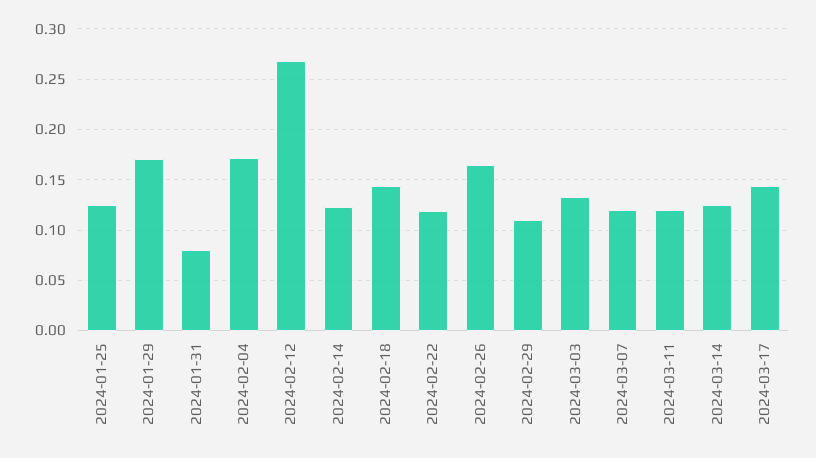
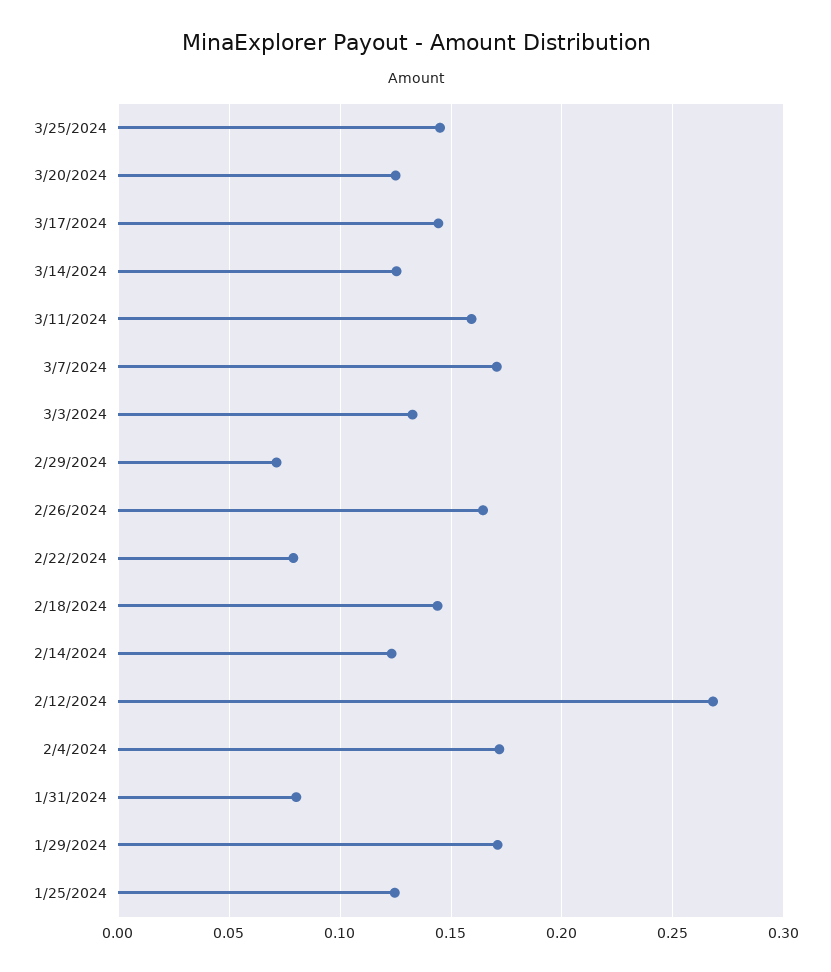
2024-02-22: 0.12 -> 0.08
2024-02-29: 0.11 -> 0.07
2024-03-07: 0.12 -> 0.17
2024-03-11: 0.12 -> 0.16
3/25/2024: none -> 0.145
3/20/2024: none -> 0.125

